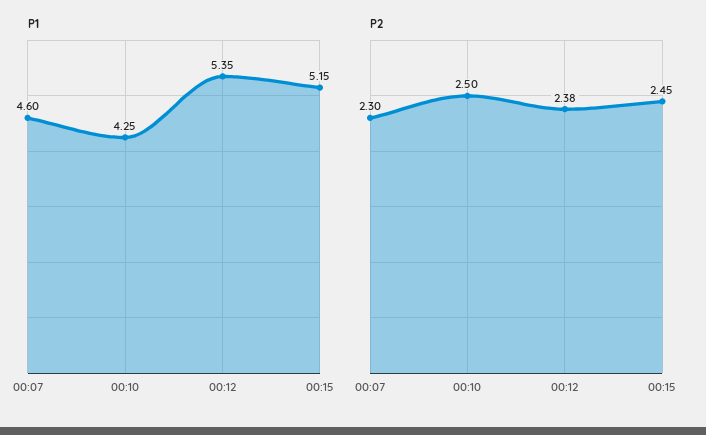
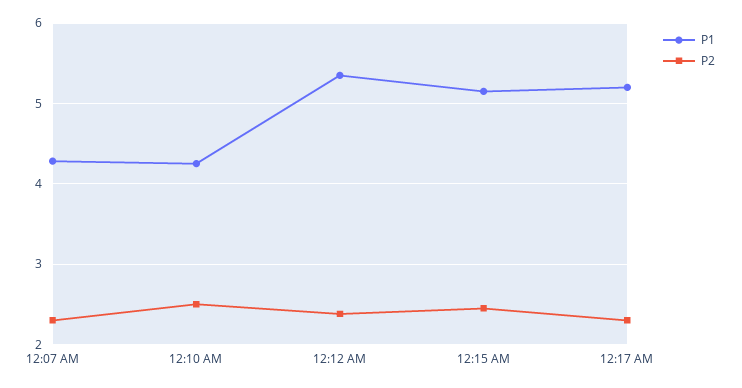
P1, 00:07: 4.6 -> 4.3
P1, 12:17 AM: none -> 5.2
P2, 12:17 AM: none -> 2.3

